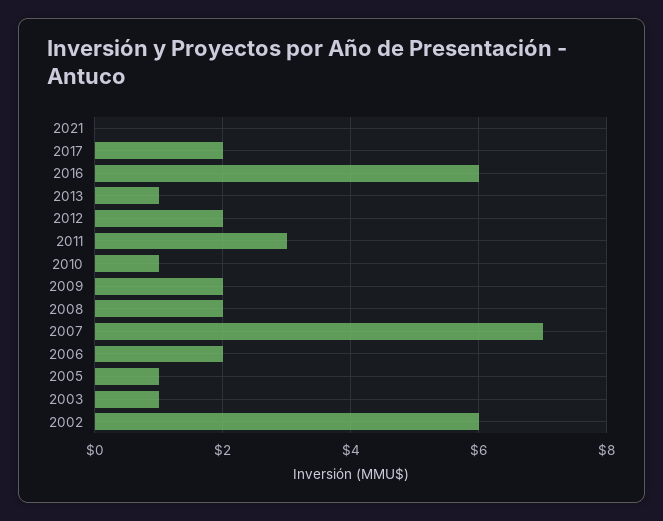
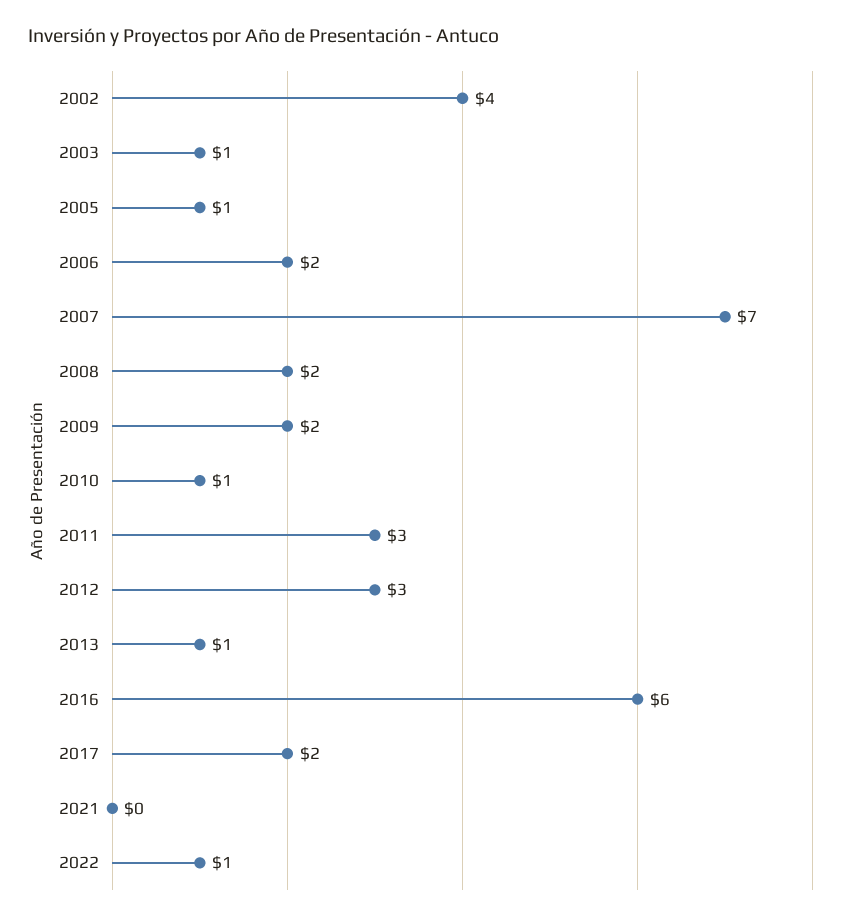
2012: 2 -> 3
2002: 6 -> 4
2022: none -> 1

